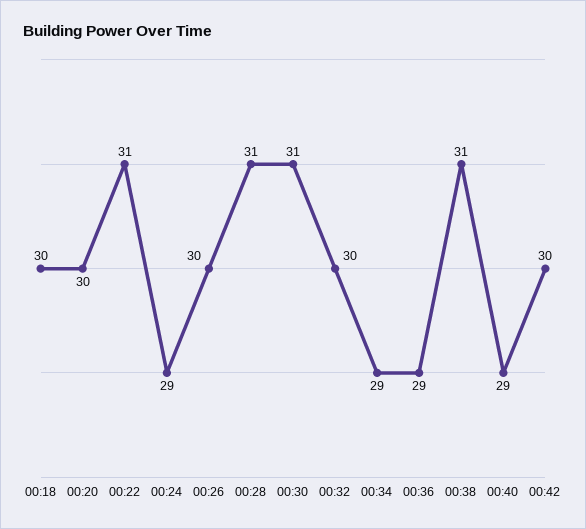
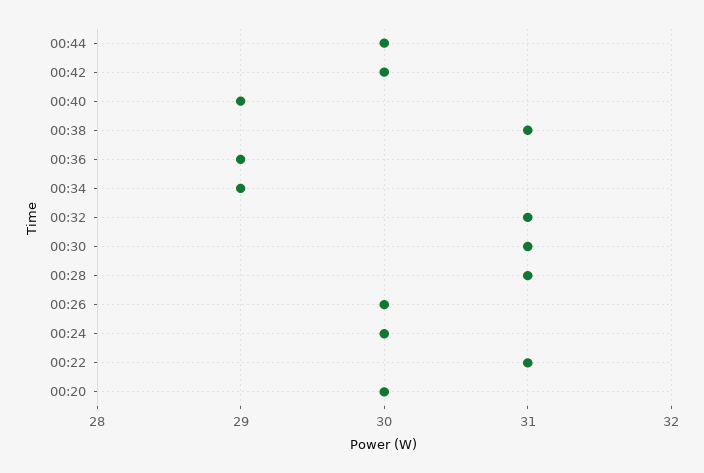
00:18: 30 -> none
00:24: 29 -> 30
00:32: 30 -> 31
00:44: none -> 30

